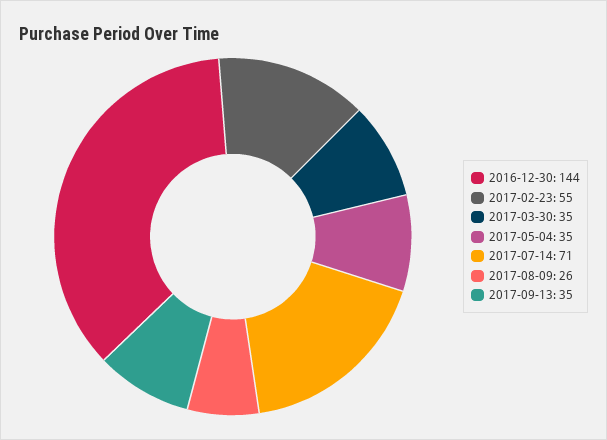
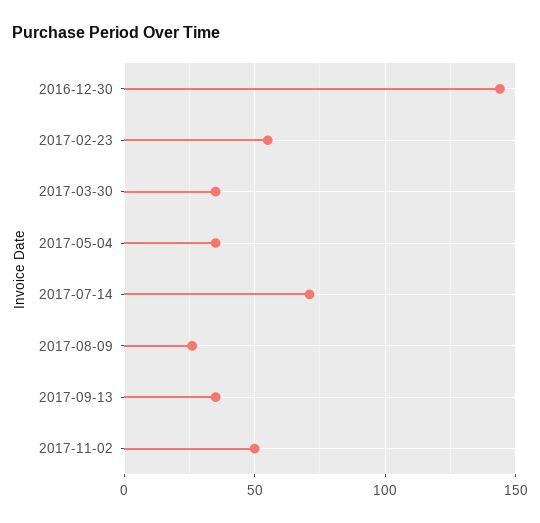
2017-11-02: none -> 50

